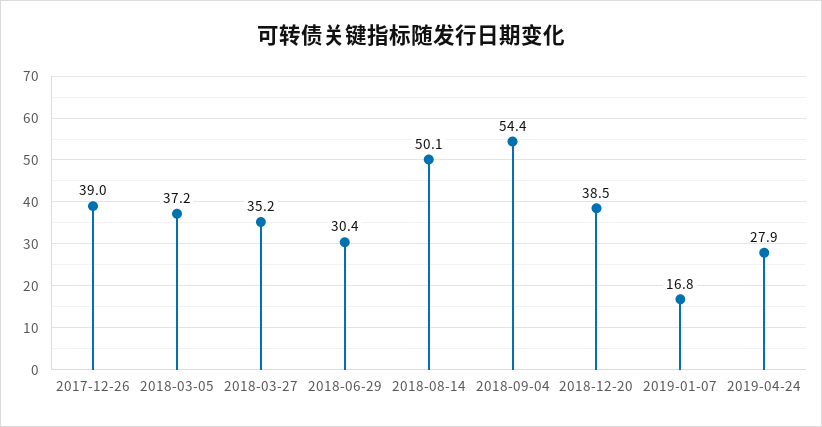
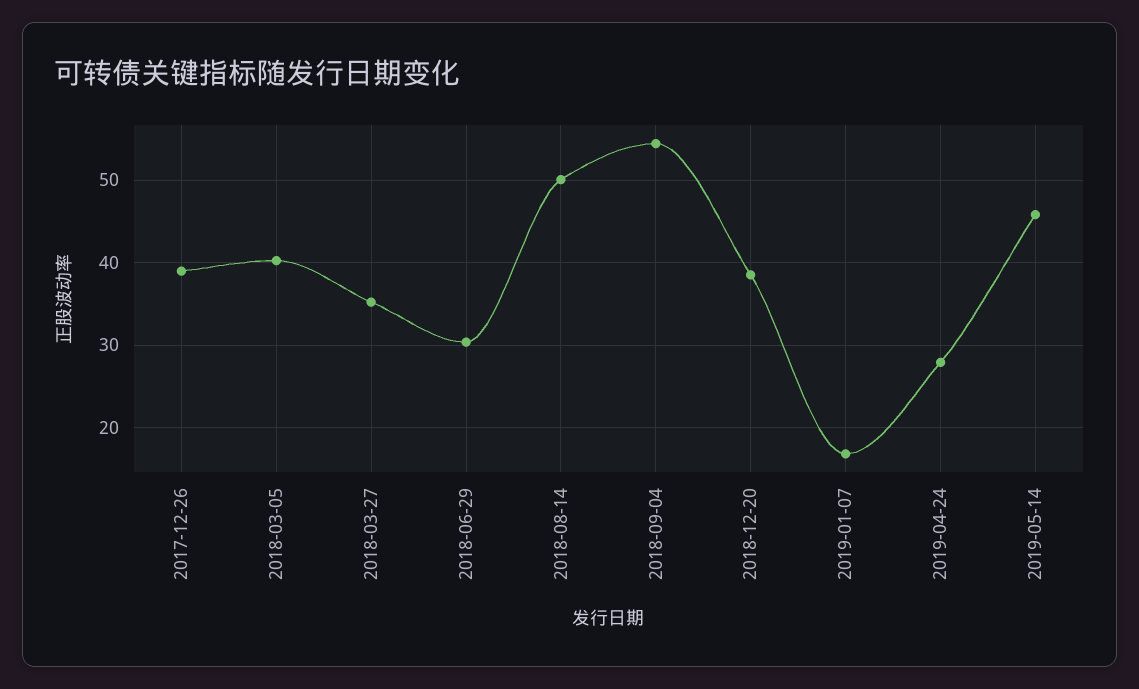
2018-03-05: 37.2 -> 40
2019-05-14: none -> 46

